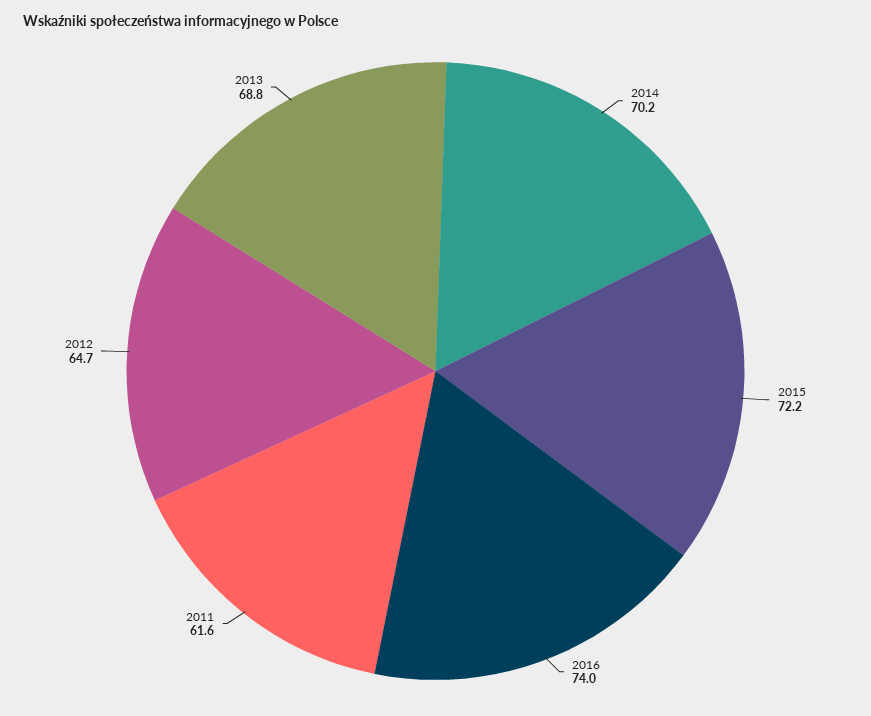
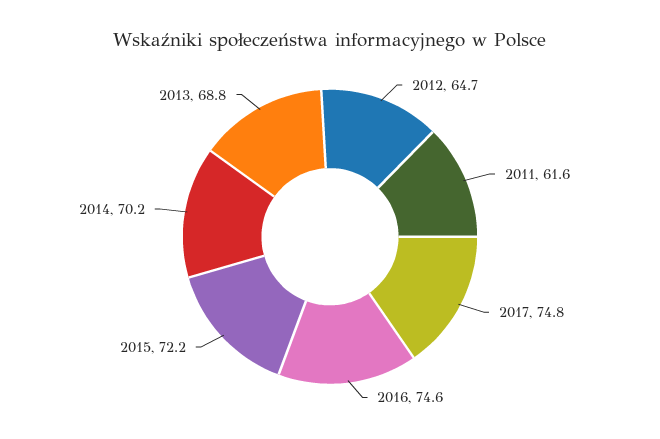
2016: 74 -> 74.6
2017: none -> 74.8

